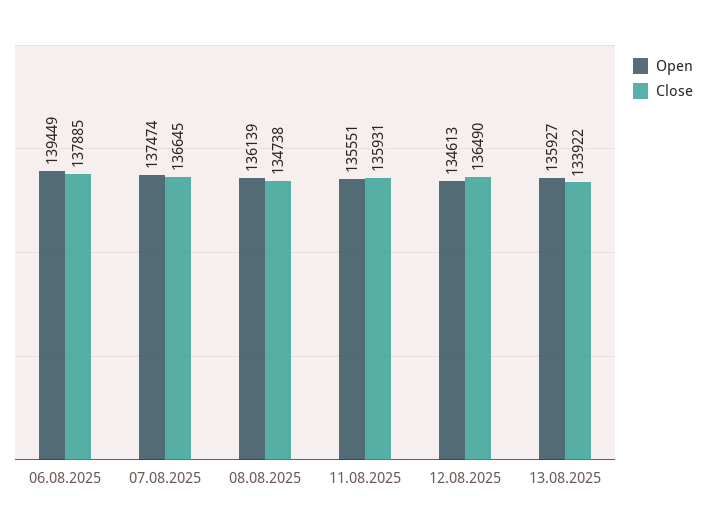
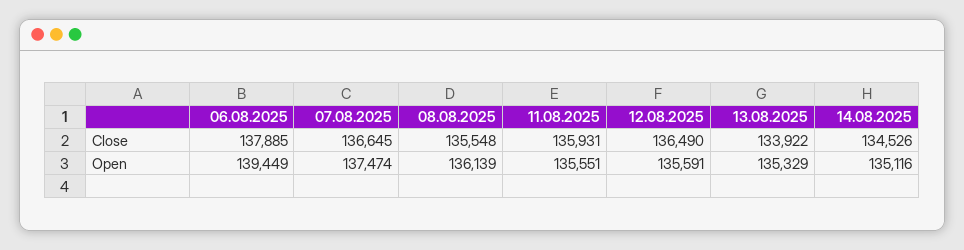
Close, 08.08.2025: 134738 -> 135548
Open, 12.08.2025: 134613 -> 135591
Open, 13.08.2025: 135927 -> 135329
Close, 14.08.2025: none -> 134526
Open, 14.08.2025: none -> 135116

